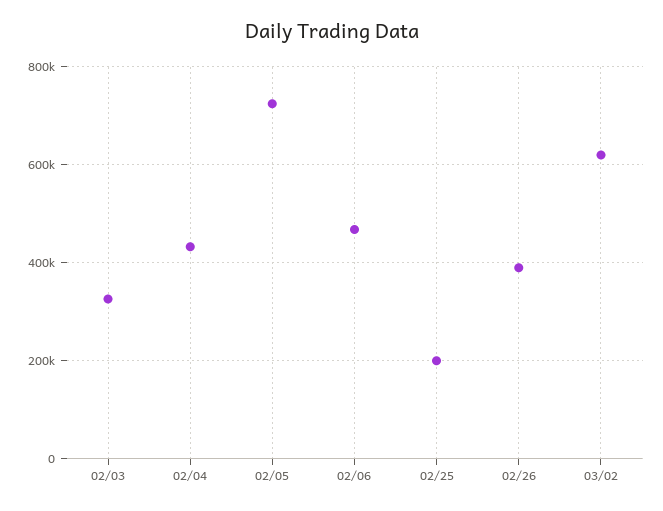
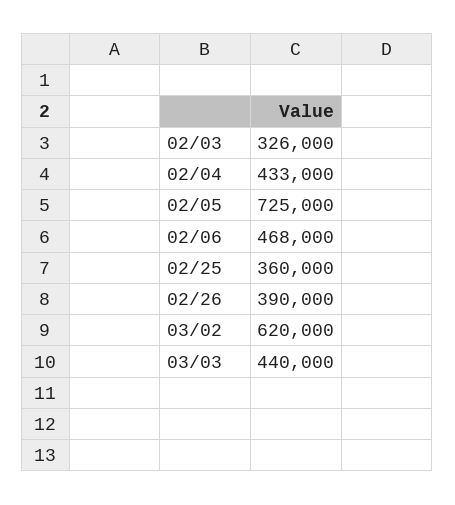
02/25: 200000 -> 360000
03/03: none -> 440000

